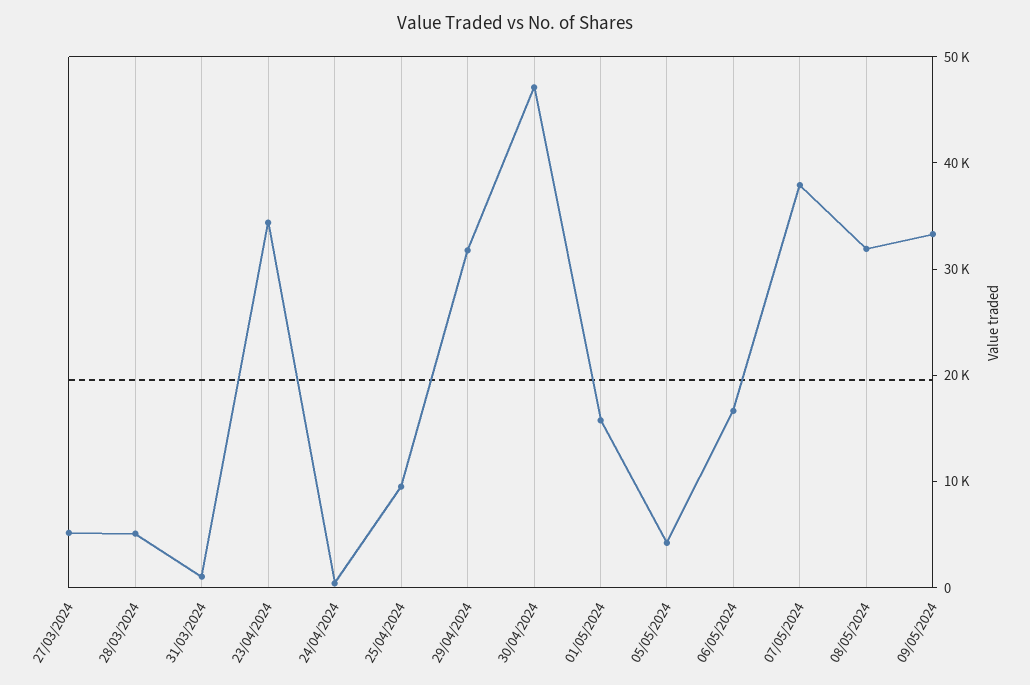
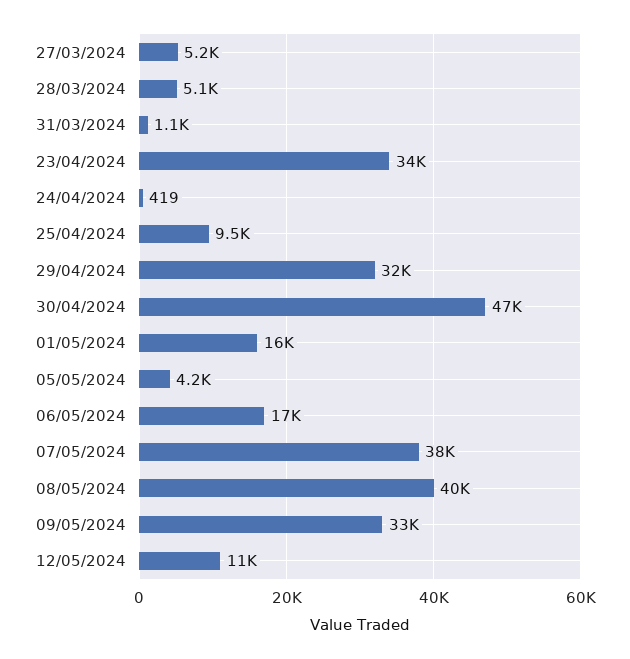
08/05/2024: 32000 -> 40000
12/05/2024: none -> 11000

